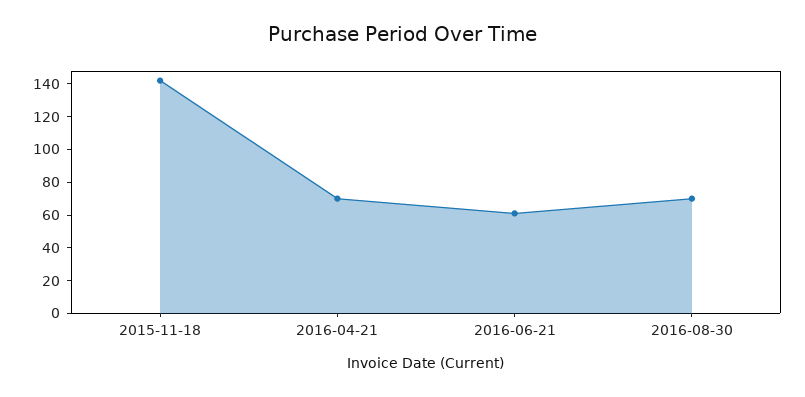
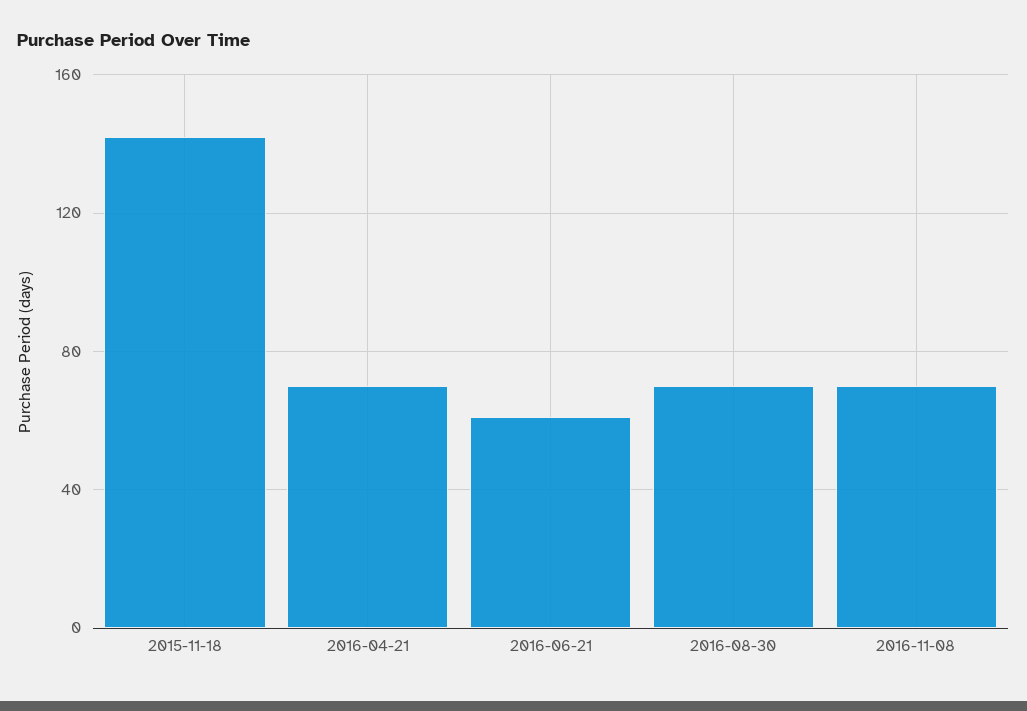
2016-11-08: none -> 70

